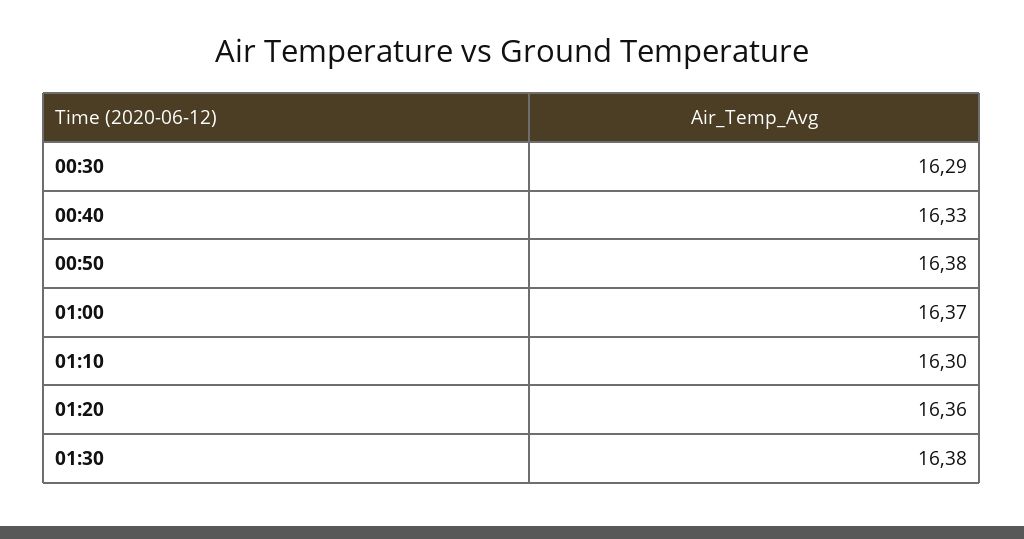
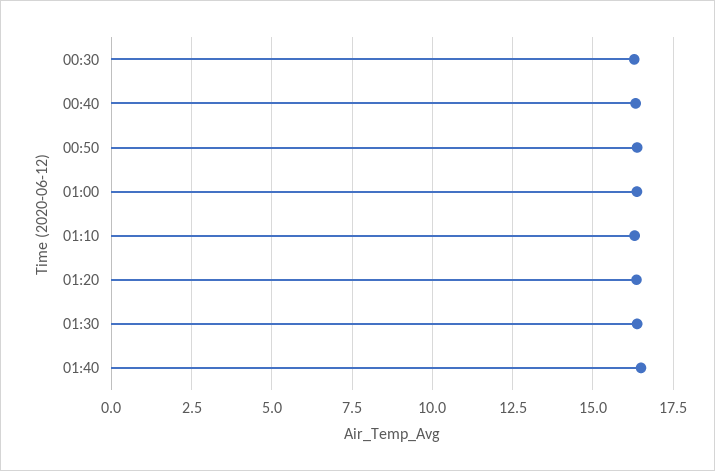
01:40: none -> 16.5

